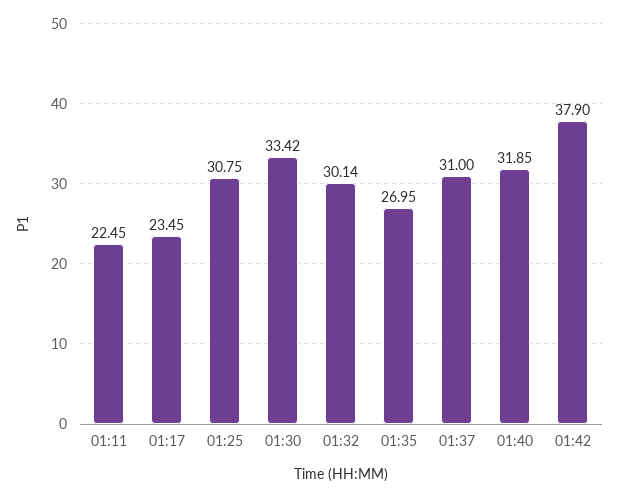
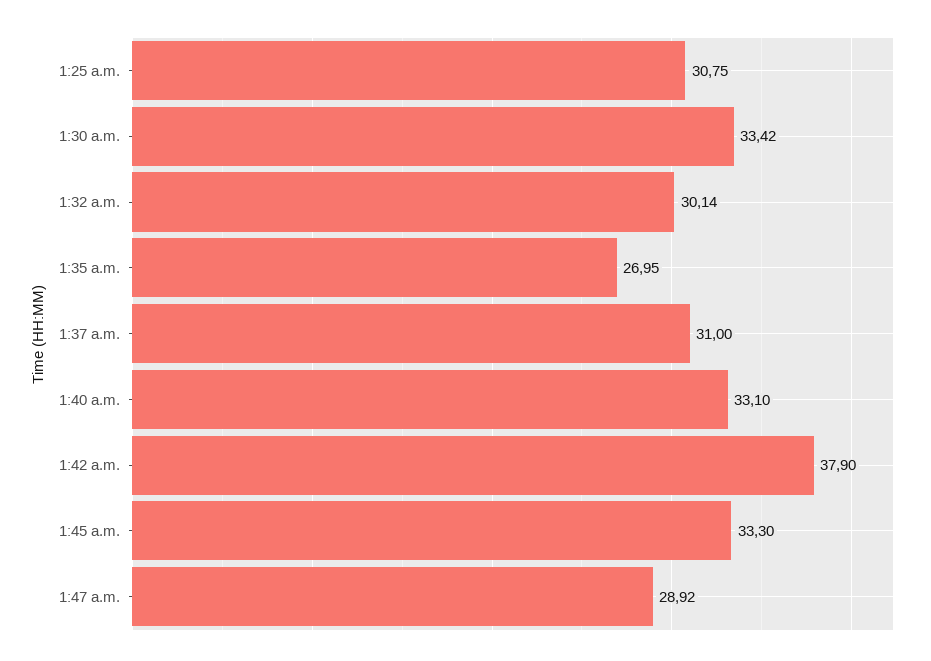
01:11: 22.45 -> none
01:17: 23.45 -> none
01:40: 31.85 -> 33.1
1:45 a.m.: none -> 33.3
1:47 a.m.: none -> 28.92

